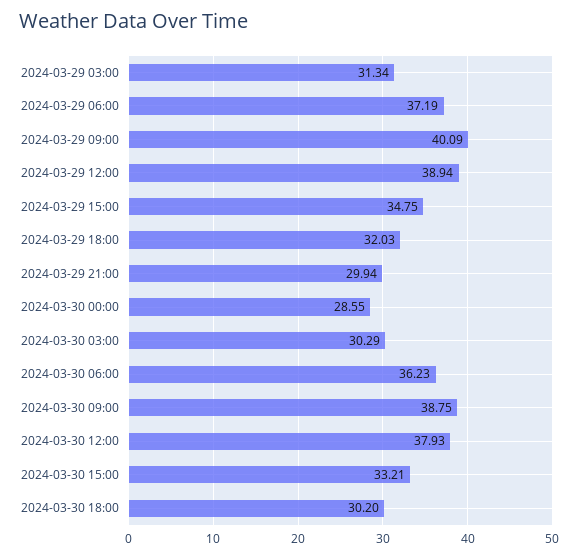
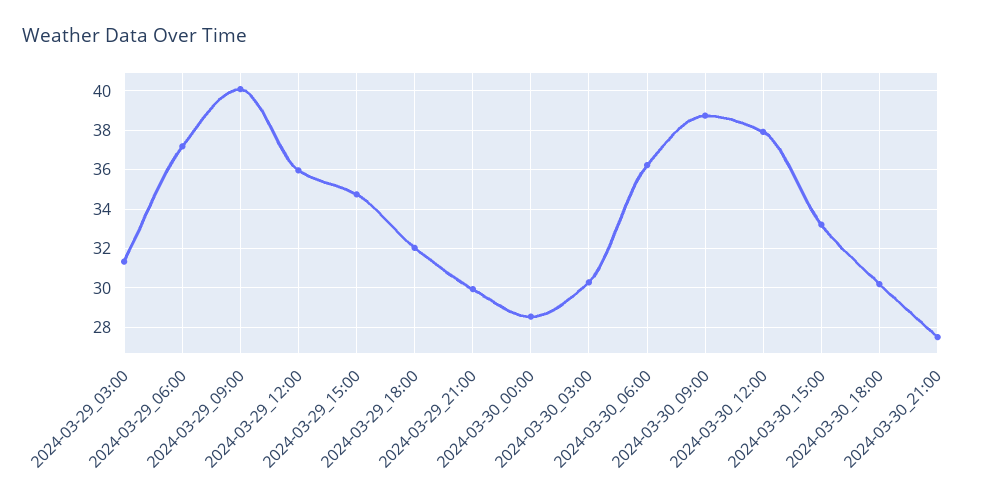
2024-03-29 12:00: 38.94 -> 36
2024-03-30_21:00: none -> 27.5

